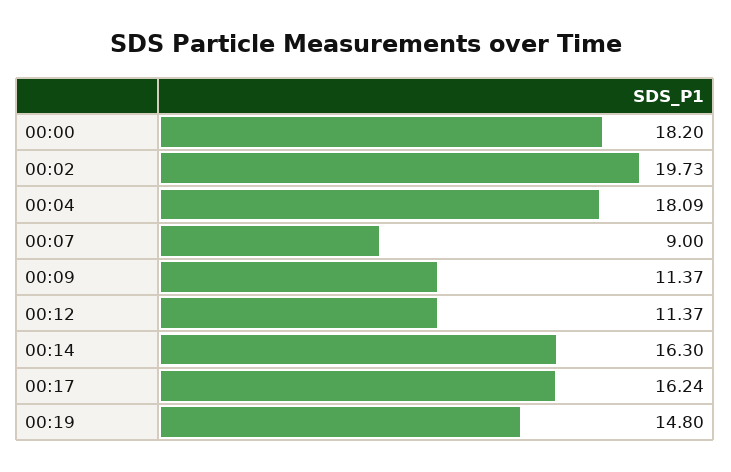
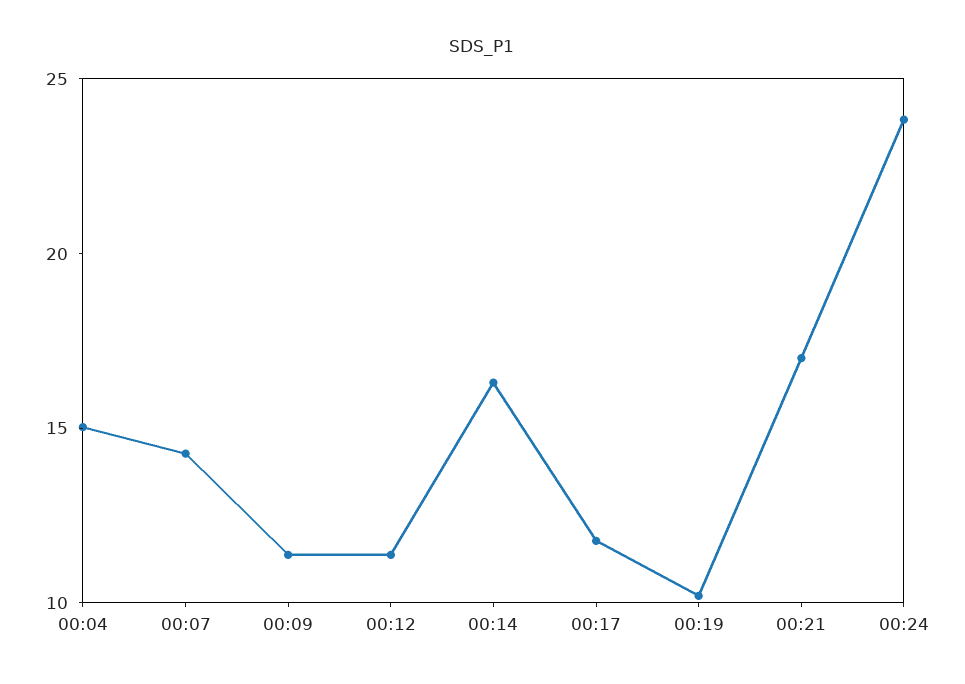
00:00: 18.2 -> none
00:02: 19.73 -> none
00:04: 18.09 -> 15
00:07: 9 -> 14
00:17: 16.24 -> 12
00:19: 14.8 -> 10
00:21: none -> 17
00:24: none -> 24

